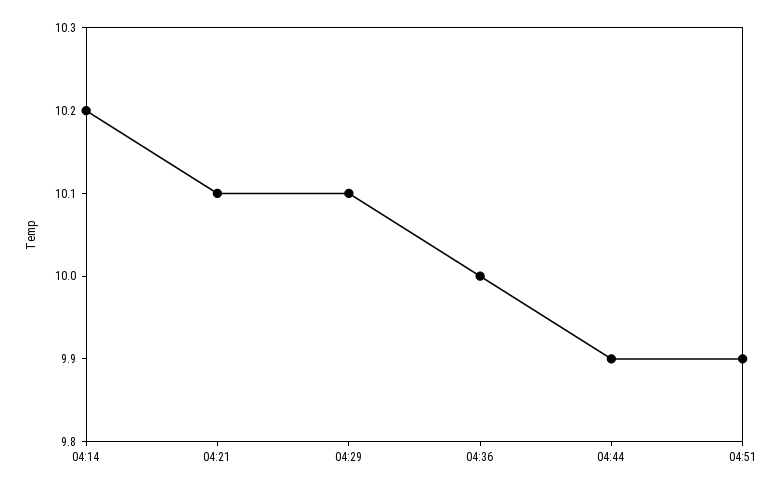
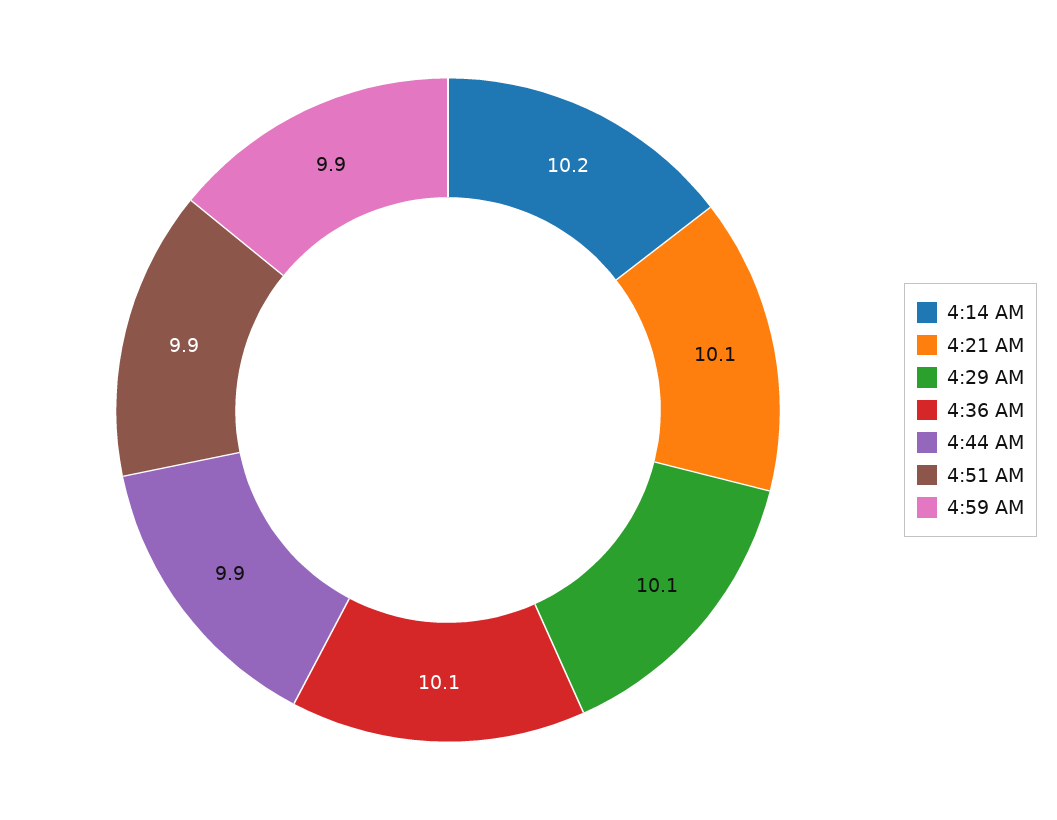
04:36: 10 -> 10.1
4:59 AM: none -> 9.9

